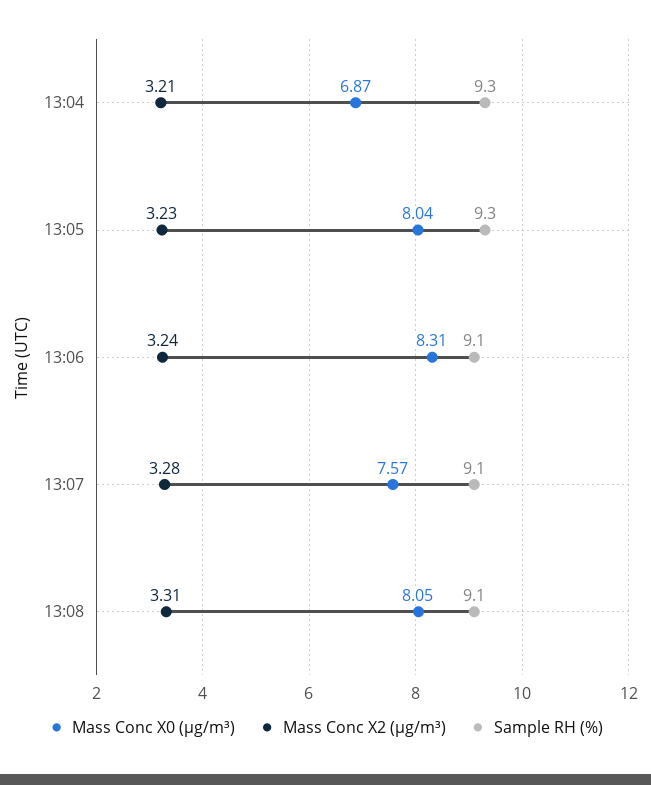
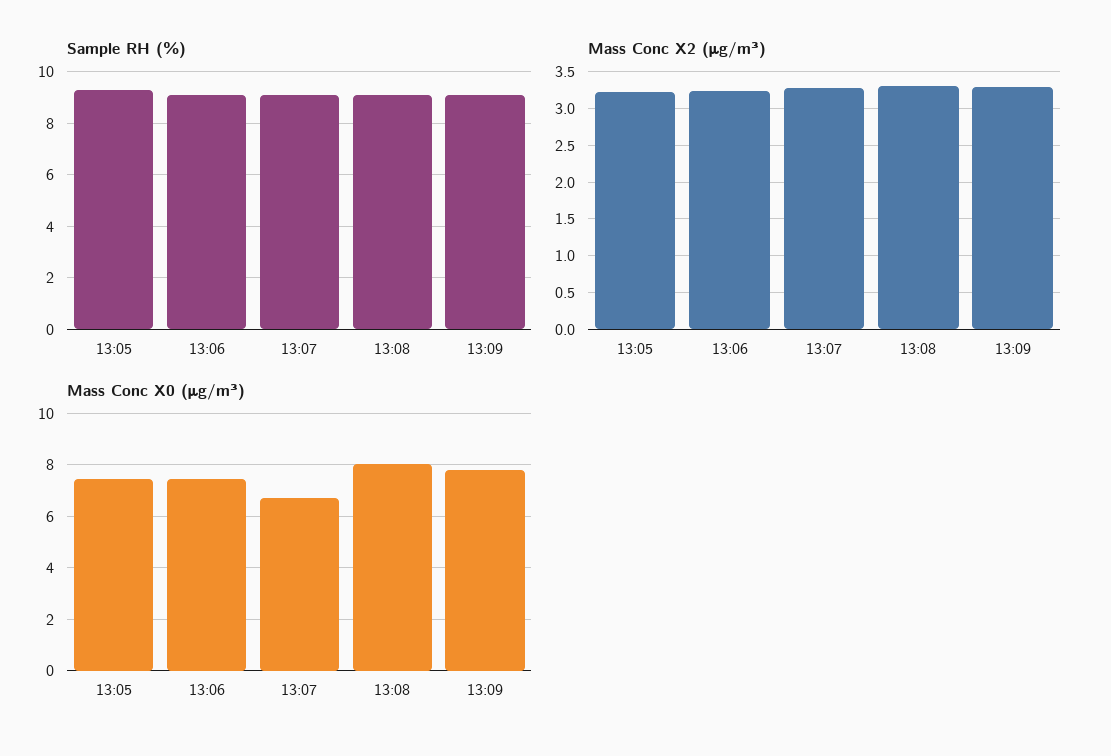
Mass Conc X0 (μg/m³), 13:04: 6.87 -> none
Mass Conc X2 (μg/m³), 13:04: 3.21 -> none
Sample RH (%), 13:04: 9.3 -> none
Mass Conc X0 (μg/m³), 13:05: 8.04 -> 7.5
Mass Conc X0 (μg/m³), 13:06: 8.31 -> 7.5
Mass Conc X0 (μg/m³), 13:07: 7.57 -> 6.75
Sample RH (%), 13:09: none -> 9
Mass Conc X2 (μg/m³), 13:09: none -> 3.3
Mass Conc X0 (μg/m³), 13:09: none -> 7.75

